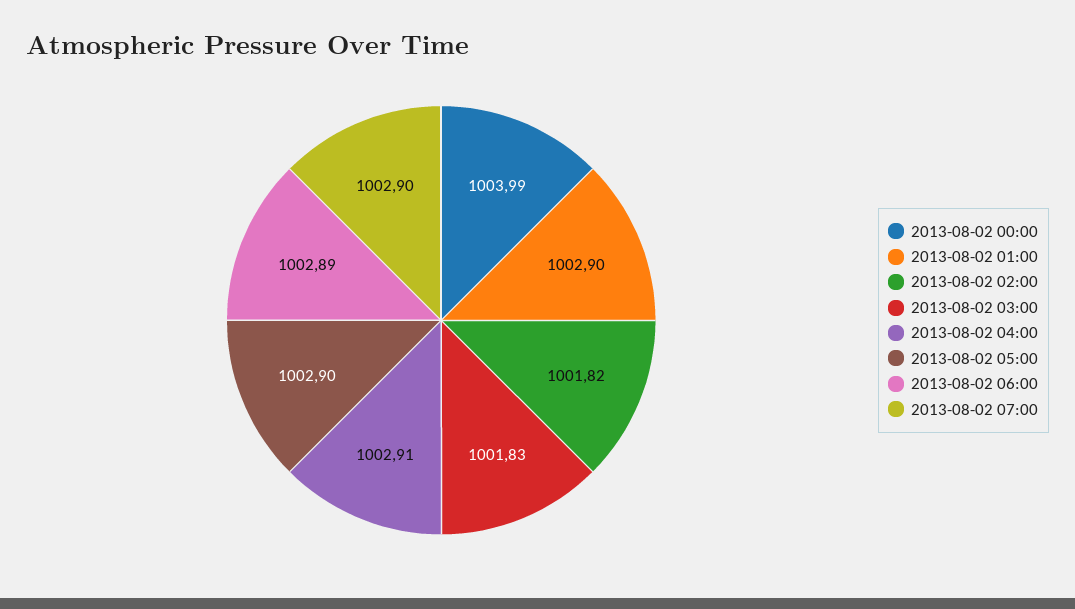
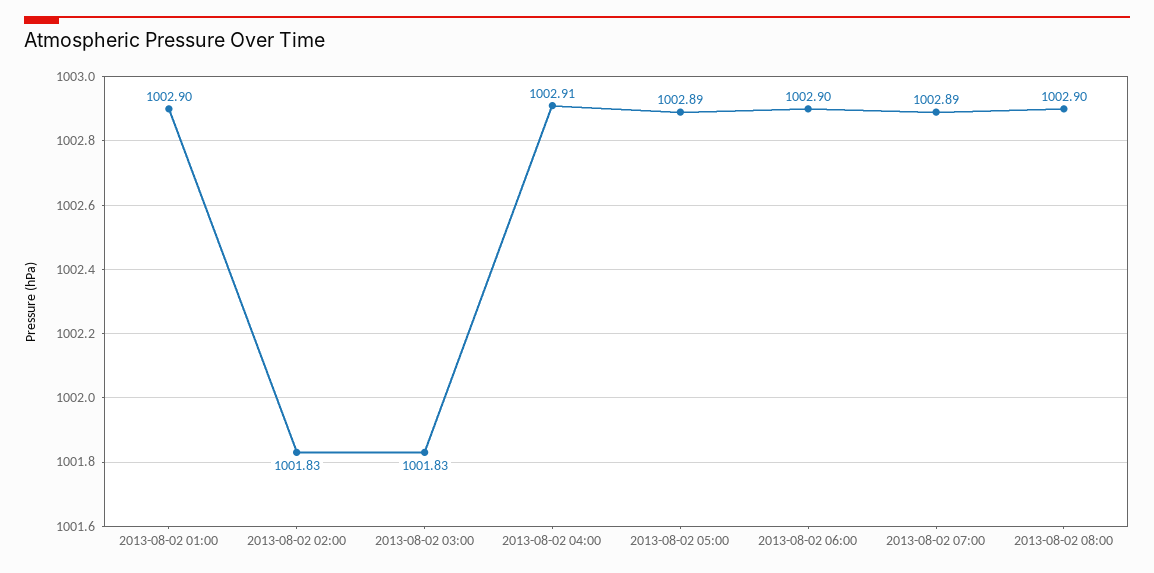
2013-08-02 00:00: 1003.99 -> none
2013-08-02 02:00: 1001.82 -> 1001.83
2013-08-02 05:00: 1002.9 -> 1002.89
2013-08-02 06:00: 1002.89 -> 1002.9
2013-08-02 07:00: 1002.9 -> 1002.89
2013-08-02 08:00: none -> 1002.9

